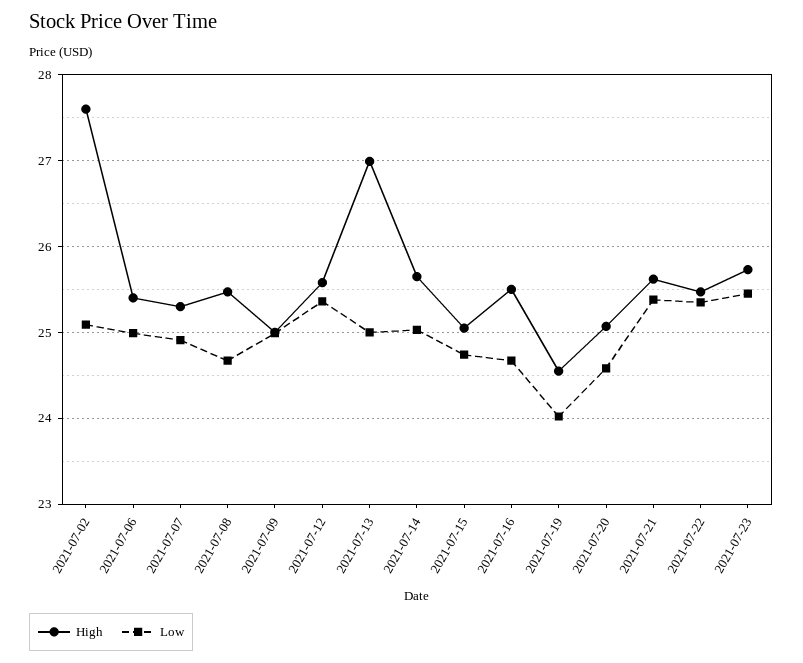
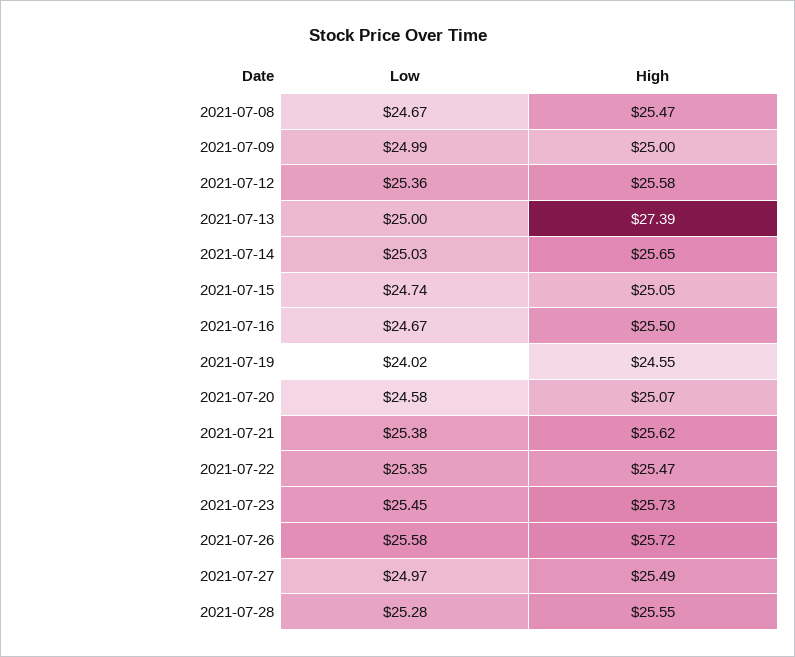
High, 2021-07-02: 27.6 -> none
Low, 2021-07-02: 25.1 -> none
High, 2021-07-06: 25.4 -> none
Low, 2021-07-06: 25 -> none
High, 2021-07-07: 25.3 -> none
Low, 2021-07-07: 24.9 -> none
High, 2021-07-13: 27 -> 27.39
Low, 2021-07-26: none -> 25.58
High, 2021-07-26: none -> 25.72
Low, 2021-07-27: none -> 24.97
High, 2021-07-27: none -> 25.49
Low, 2021-07-28: none -> 25.28
High, 2021-07-28: none -> 25.55

